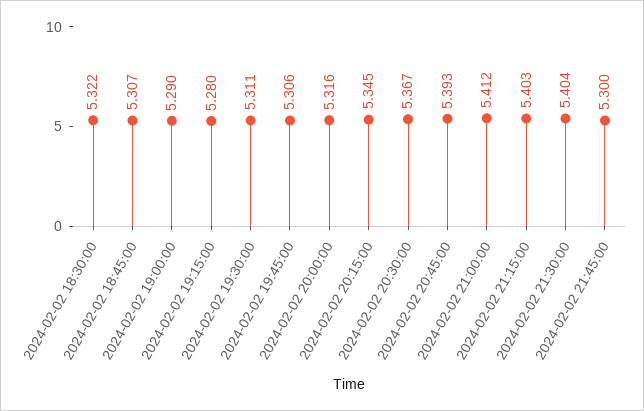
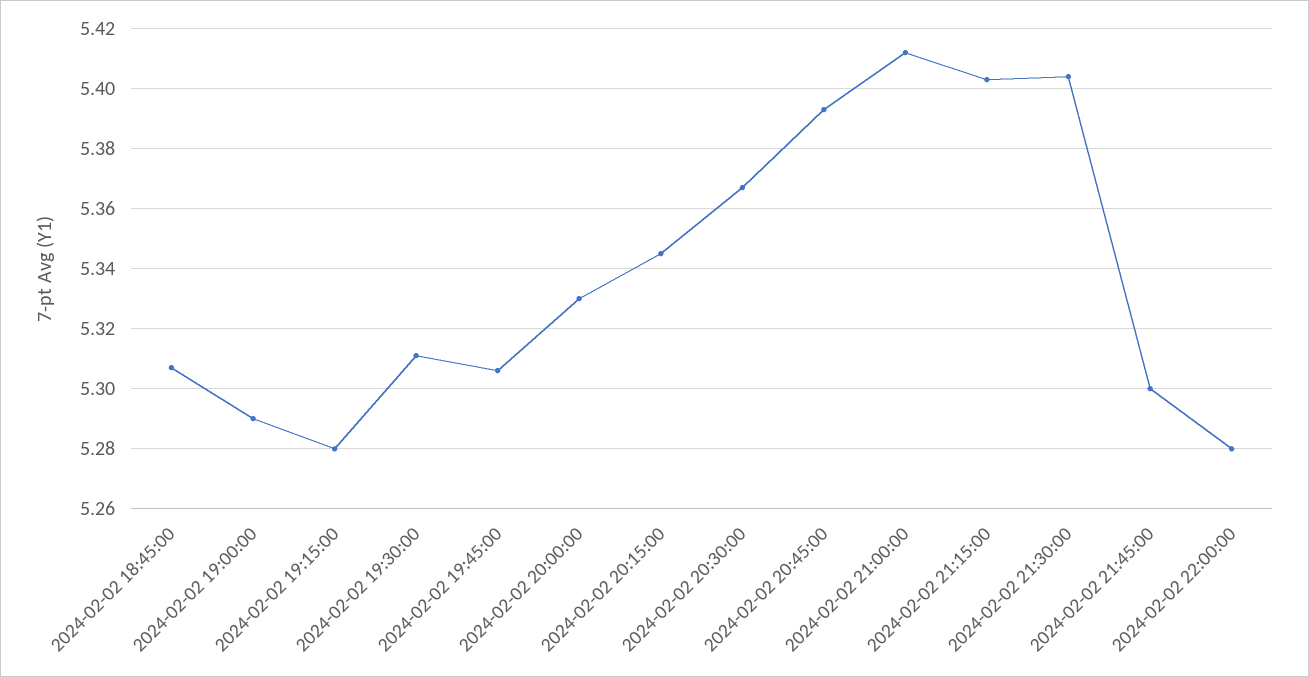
2024-02-02 18:30:00: 5.322 -> none
2024-02-02 20:00:00: 5.316 -> 5.33
2024-02-02 22:00:00: none -> 5.28

